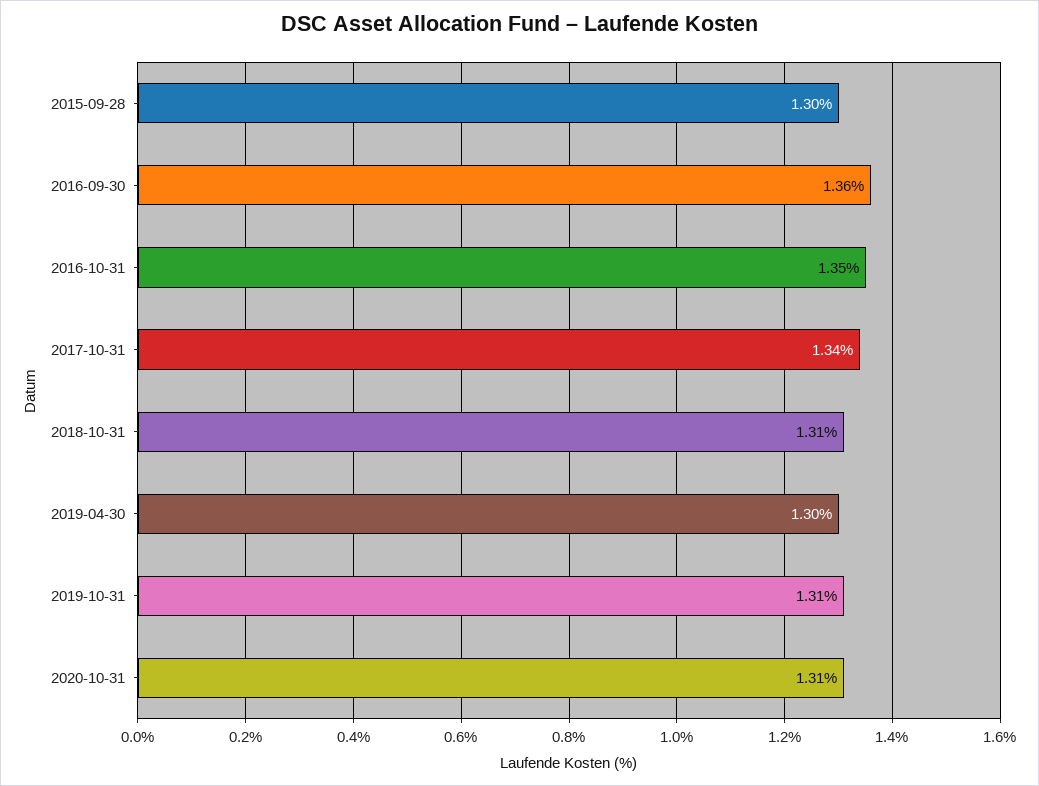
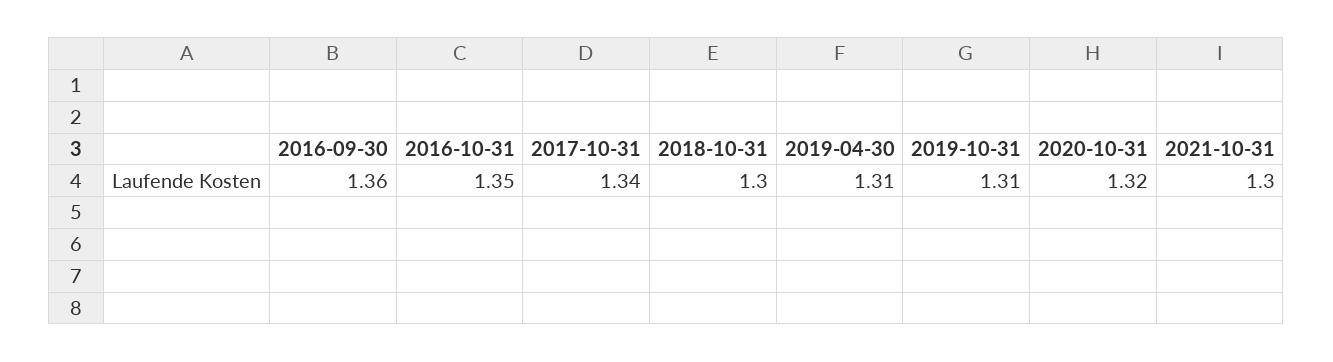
2015-09-28: 1.3 -> none
2018-10-31: 1.31 -> 1.3
2019-04-30: 1.3 -> 1.31
2020-10-31: 1.31 -> 1.32
2021-10-31: none -> 1.3

